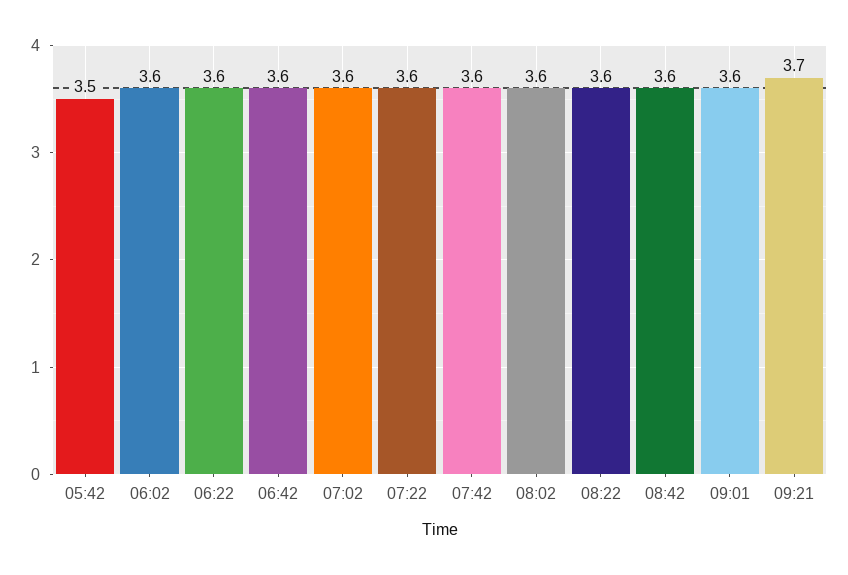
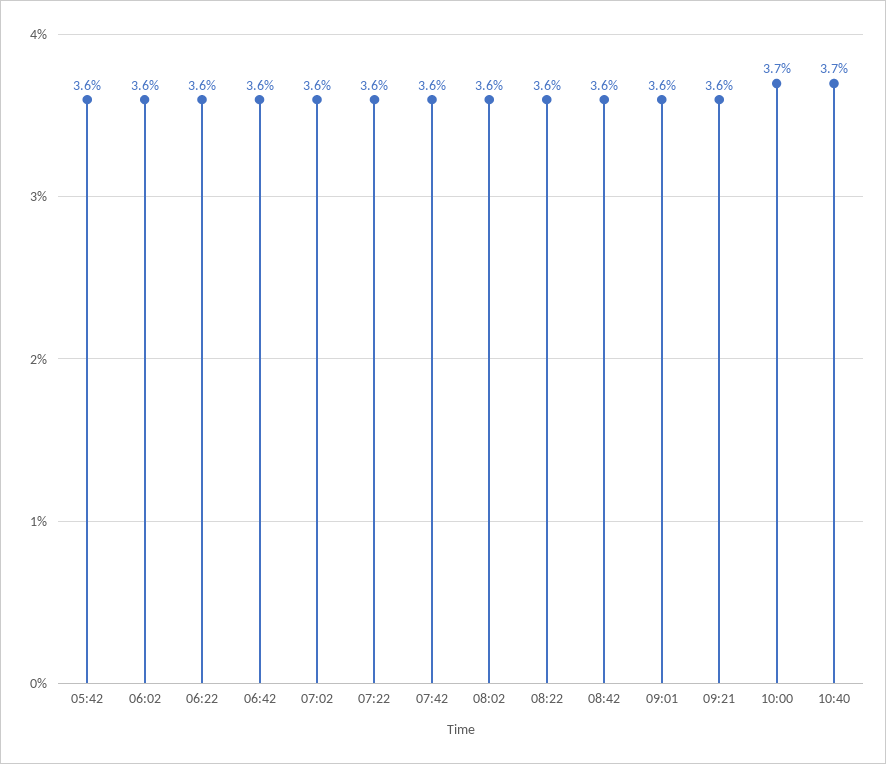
05:42: 3.5 -> 3.6
09:21: 3.7 -> 3.6
10:00: none -> 3.7
10:40: none -> 3.7

